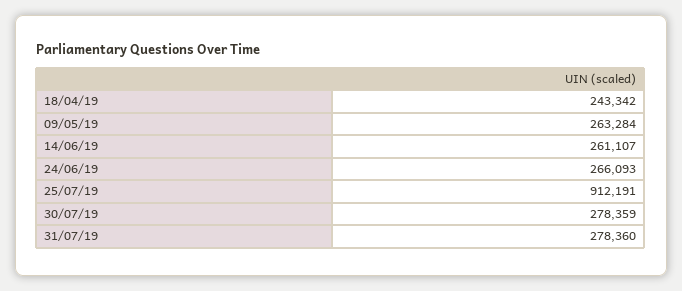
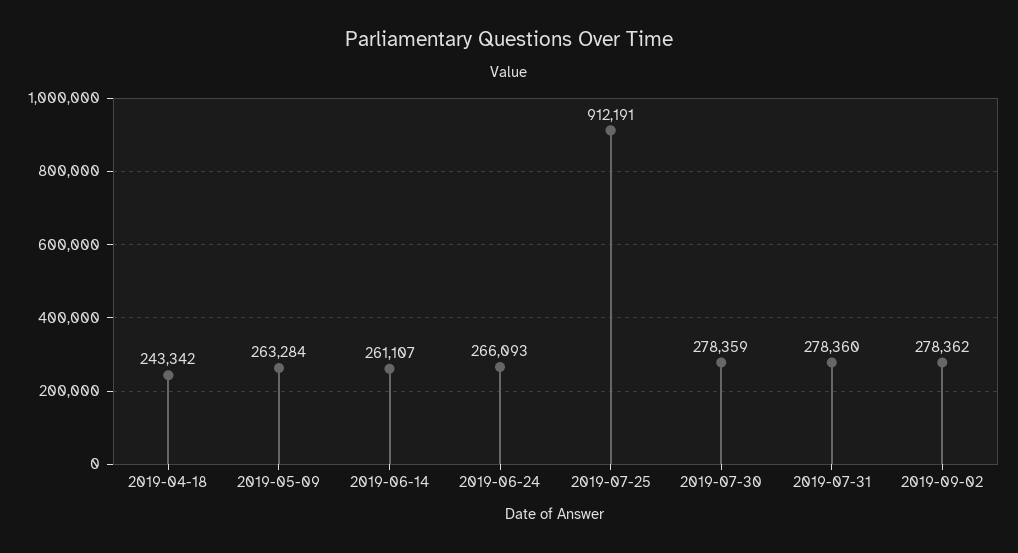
2019-09-02: none -> 278362

